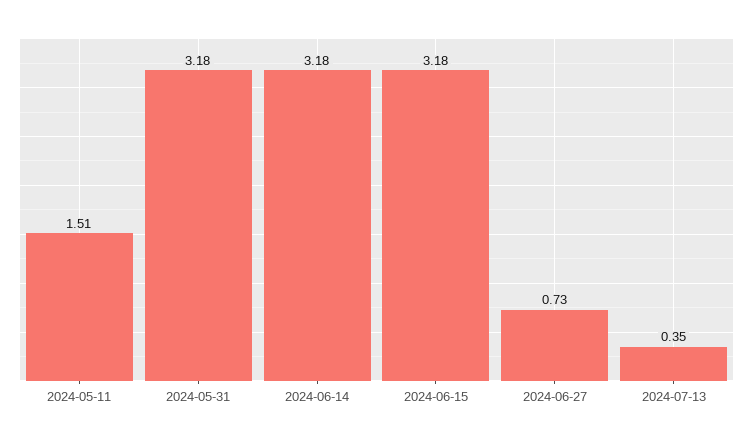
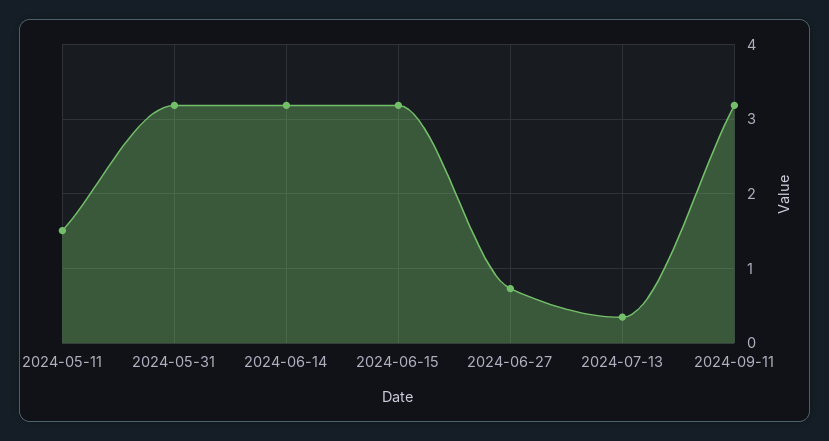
2024-09-11: none -> 3.2

